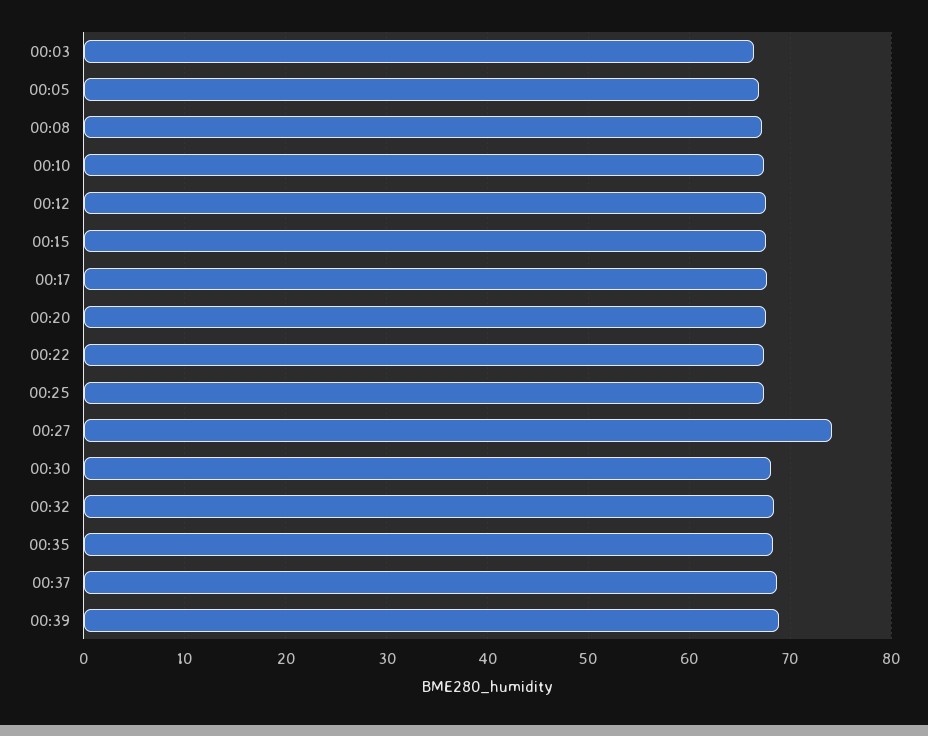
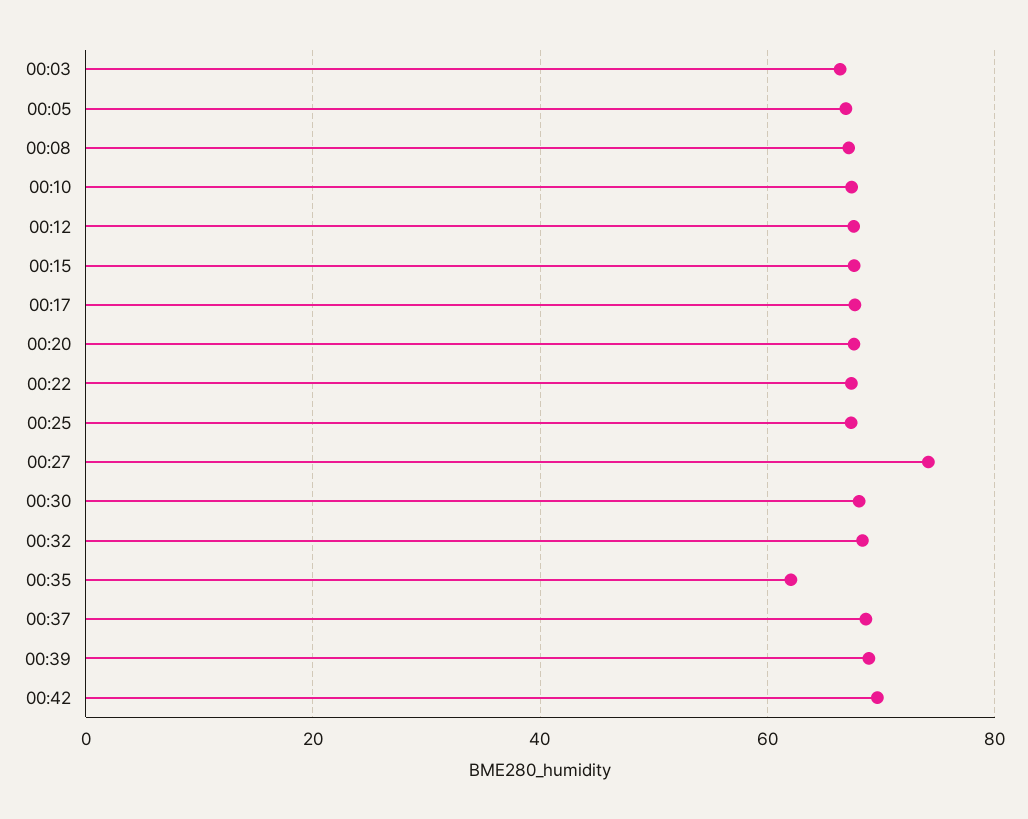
00:35: 68 -> 62
00:42: none -> 70

